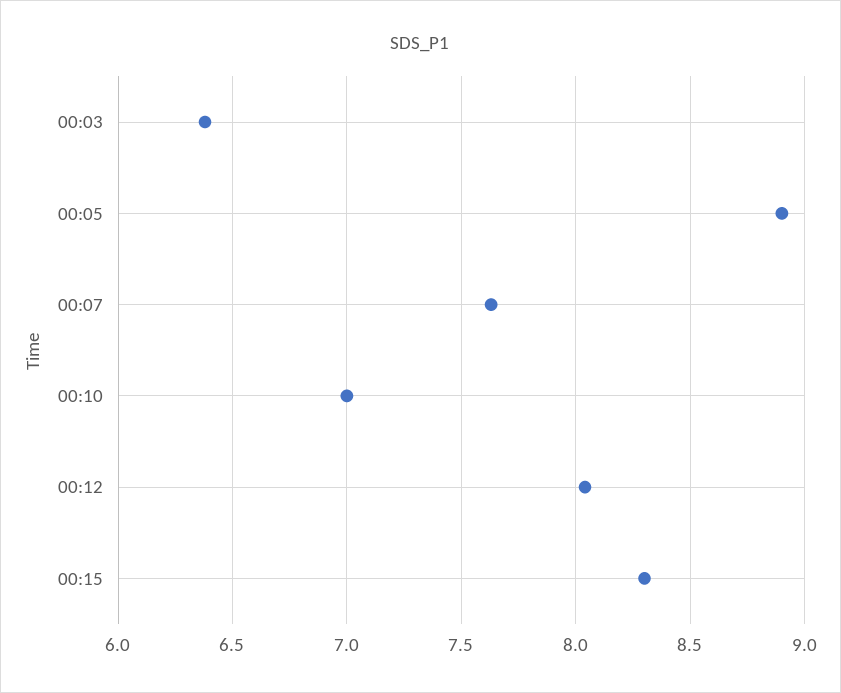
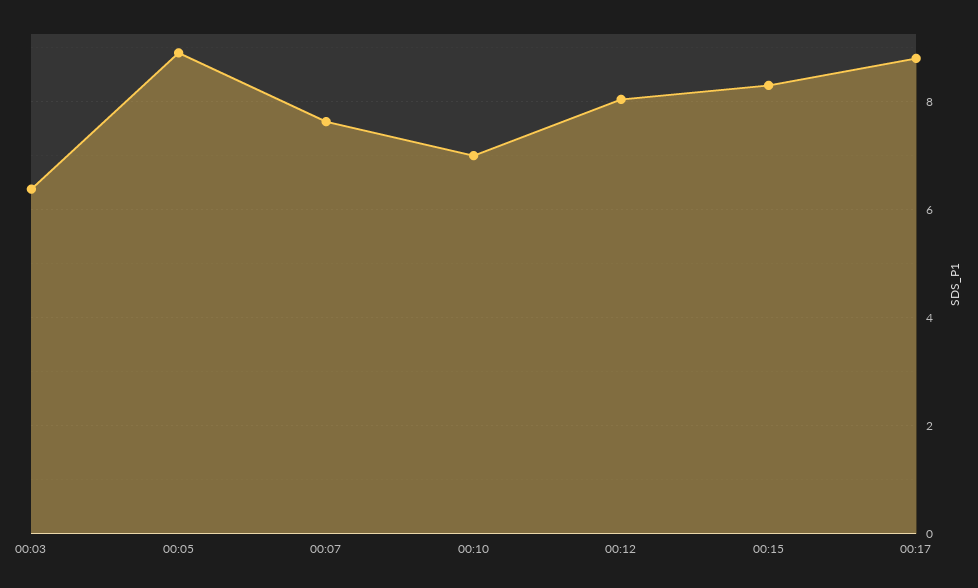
00:17: none -> 8.8

